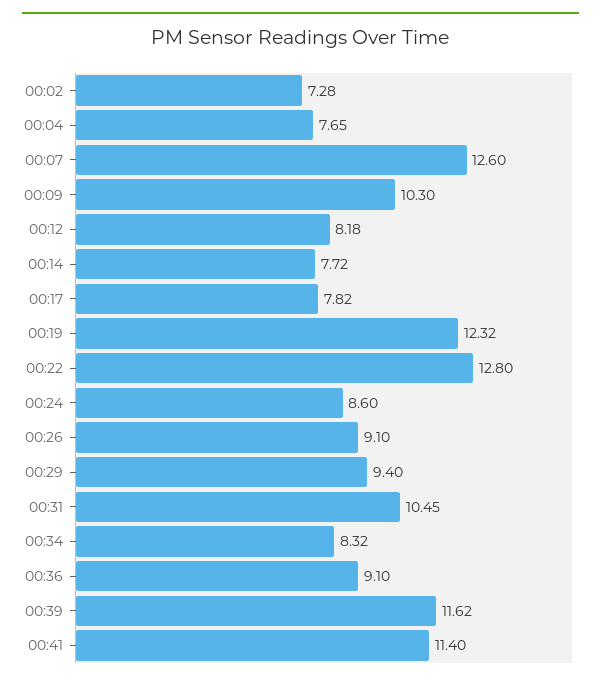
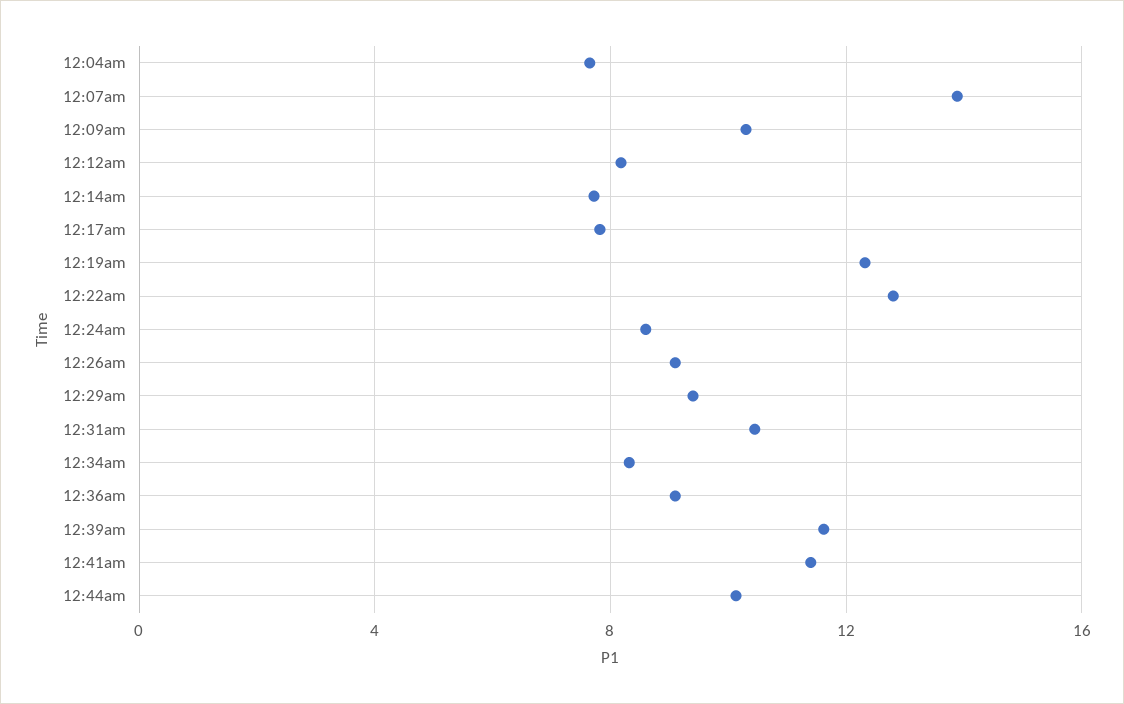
00:02: 7.28 -> none
00:07: 12.6 -> 14
12:44am: none -> 10

